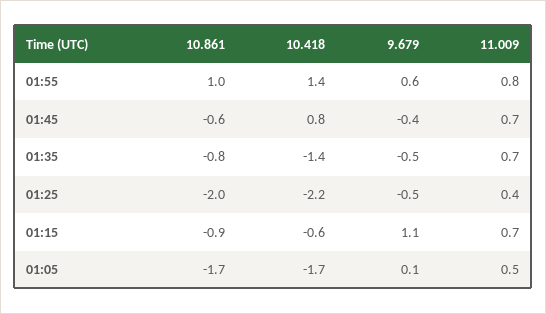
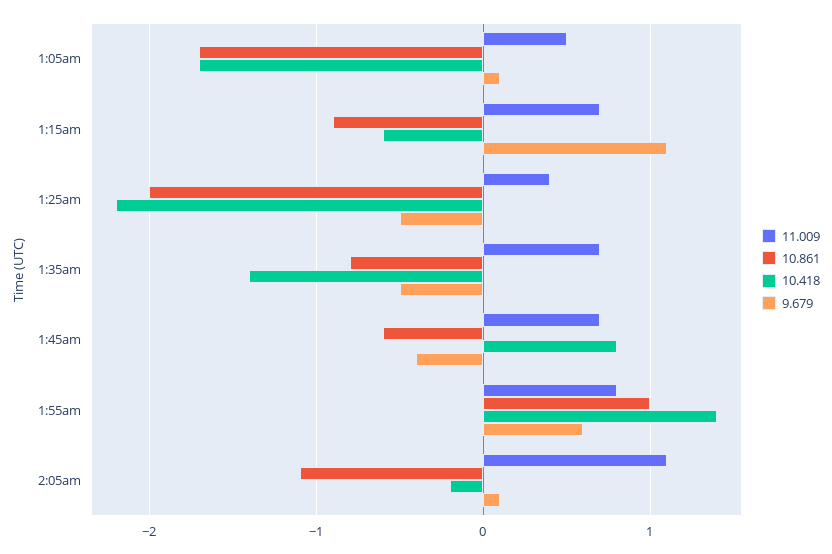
11.009, 2:05am: none -> 1.1
10.861, 2:05am: none -> -1.1
10.418, 2:05am: none -> -0.2
9.679, 2:05am: none -> 0.1

